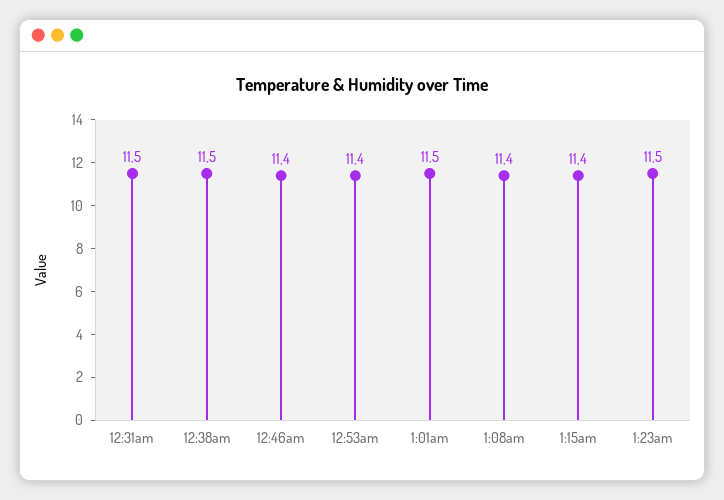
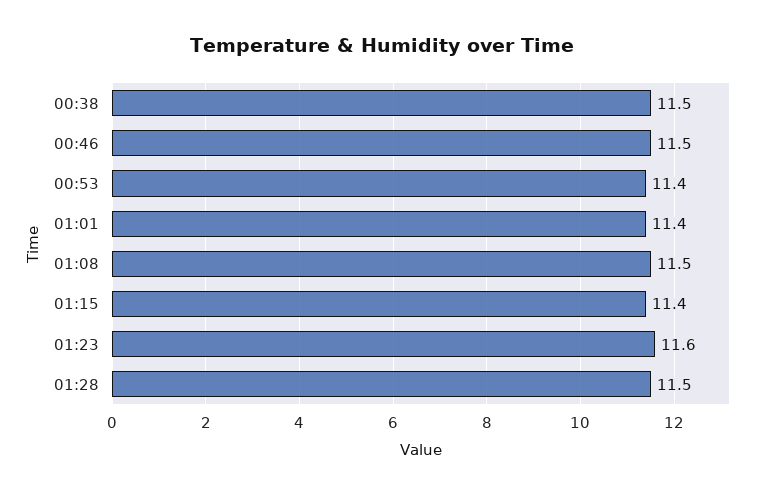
12:31am: 11.5 -> none
12:46am: 11.4 -> 11.5
1:01am: 11.5 -> 11.4
1:08am: 11.4 -> 11.5
1:23am: 11.5 -> 11.6
01:28: none -> 11.5

